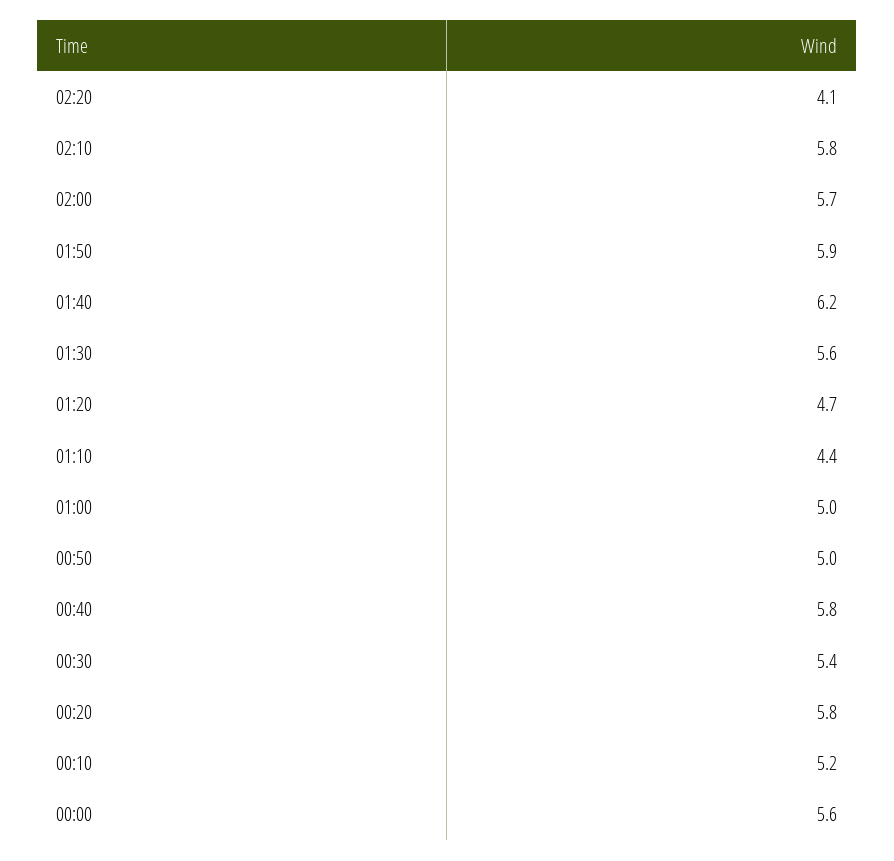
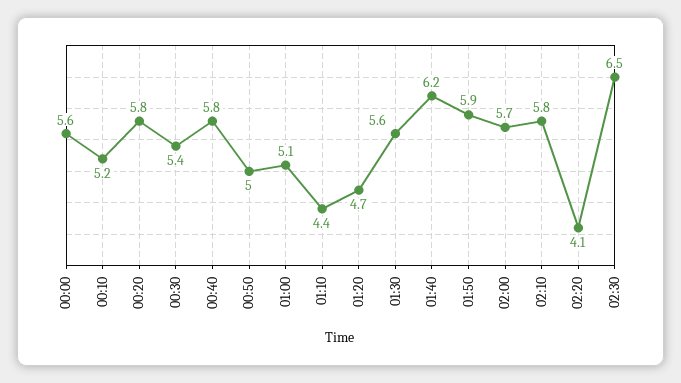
01:00: 5 -> 5.1
02:30: none -> 6.5

